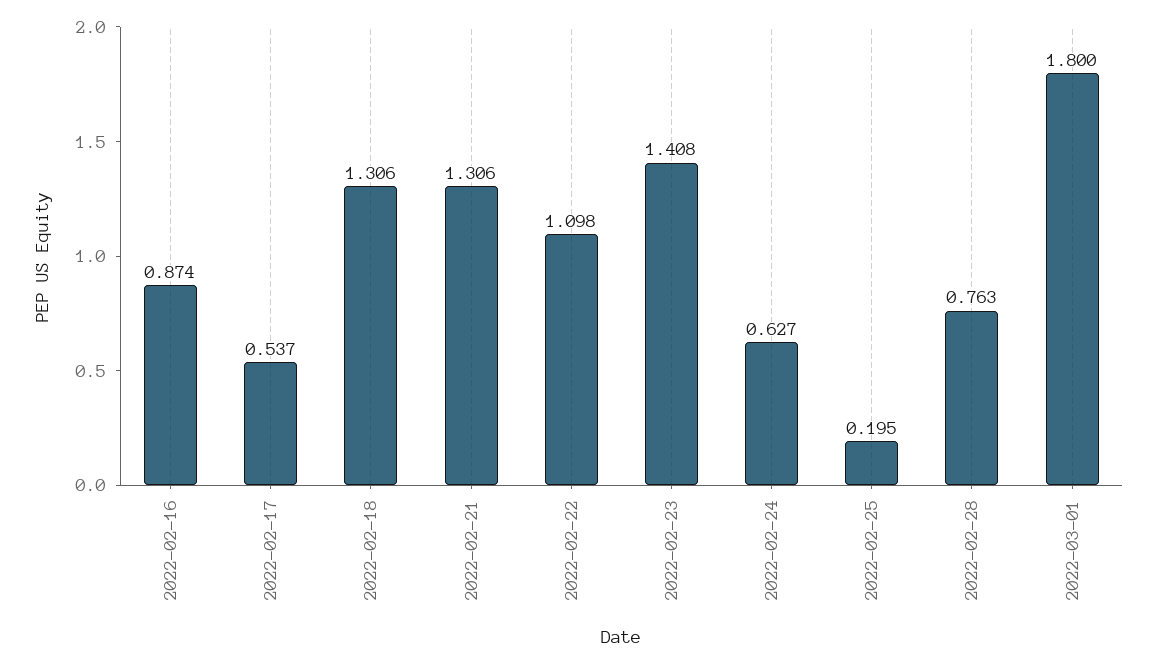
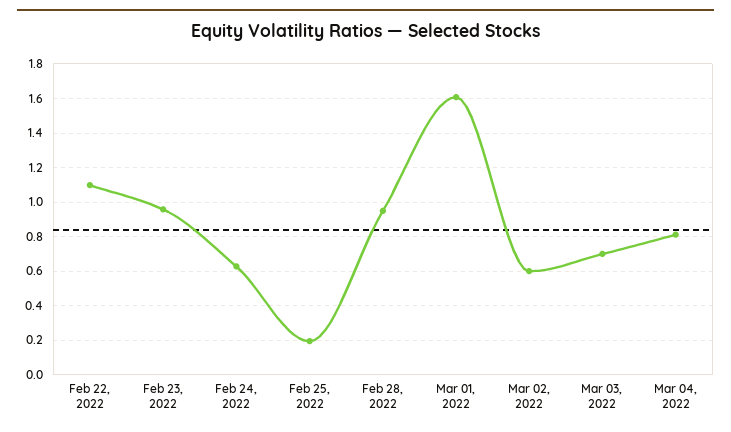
2022-02-16: 0.874 -> none
2022-02-17: 0.537 -> none
2022-02-18: 1.306 -> none
2022-02-21: 1.306 -> none
2022-02-23: 1.408 -> 0.95
2022-02-28: 0.763 -> 0.95
2022-03-01: 1.8 -> 1.6
Mar 02, 2022: none -> 0.6
Mar 03, 2022: none -> 0.7
Mar 04, 2022: none -> 0.8

